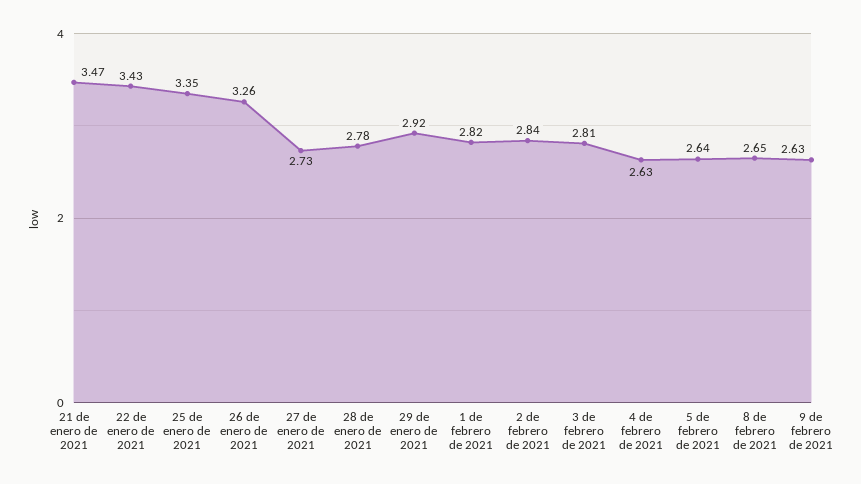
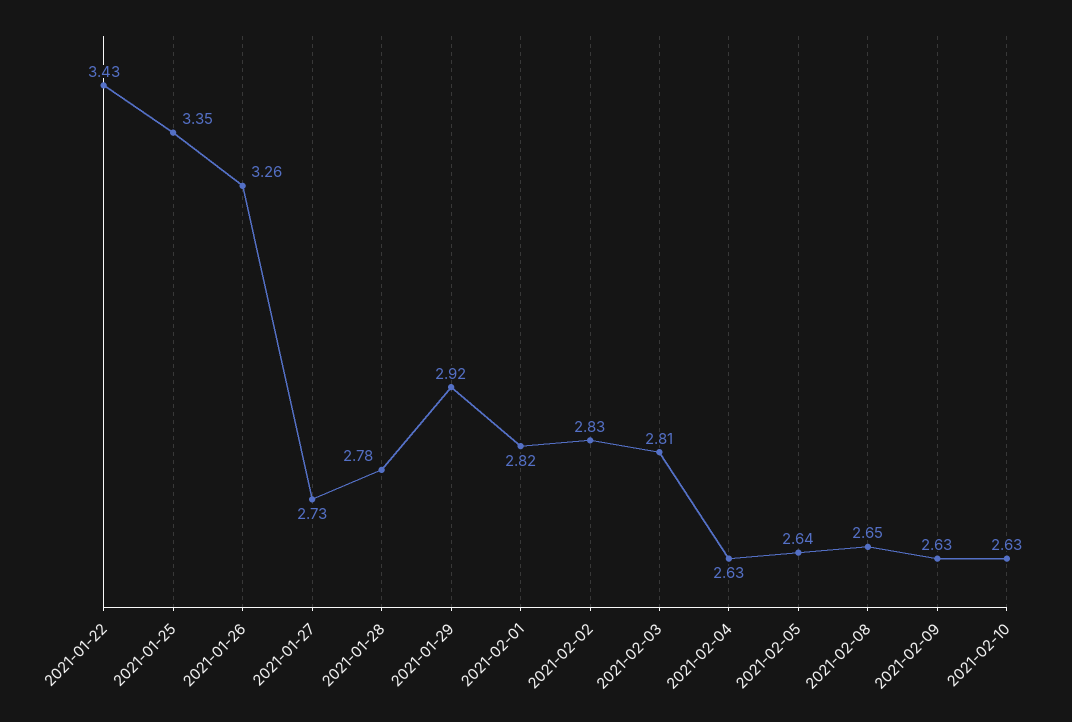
21 de enero de 2021: 3.47 -> none
2 de febrero de 2021: 2.84 -> 2.83
2021-02-10: none -> 2.63

